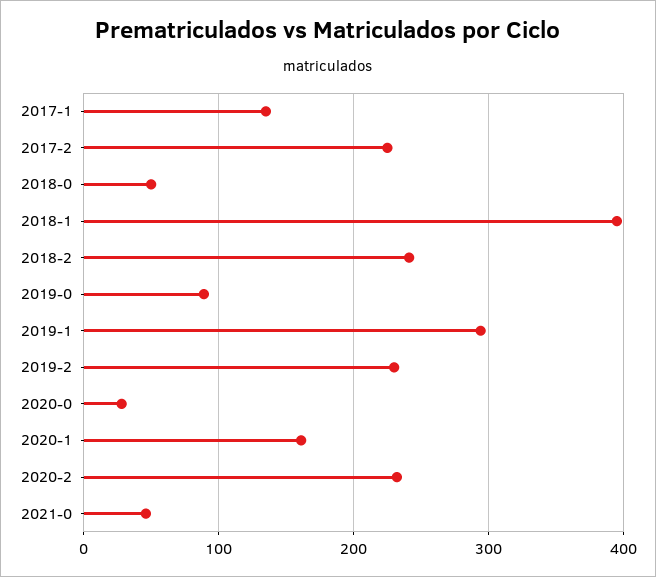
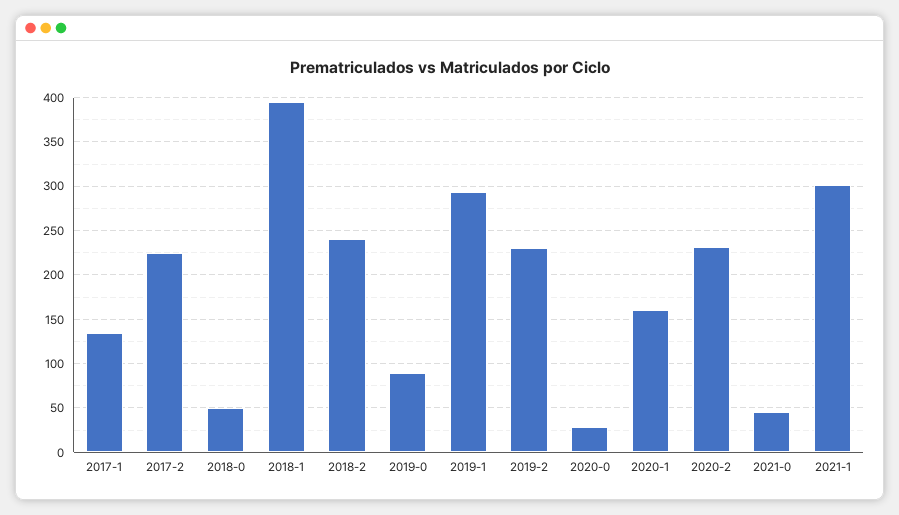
2021-1: none -> 300

